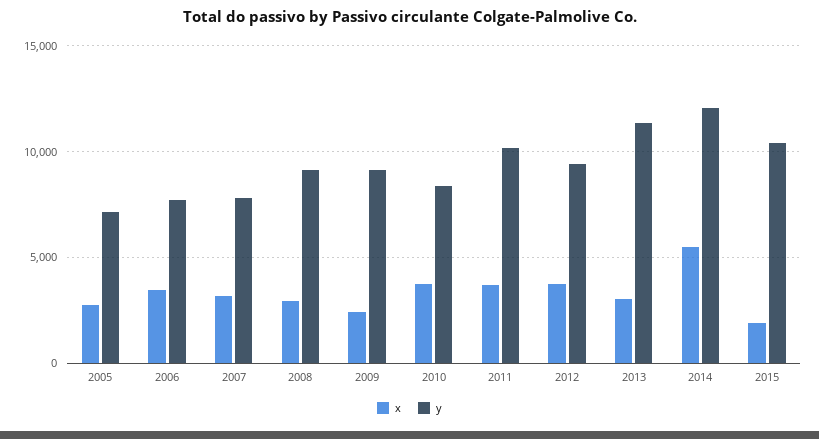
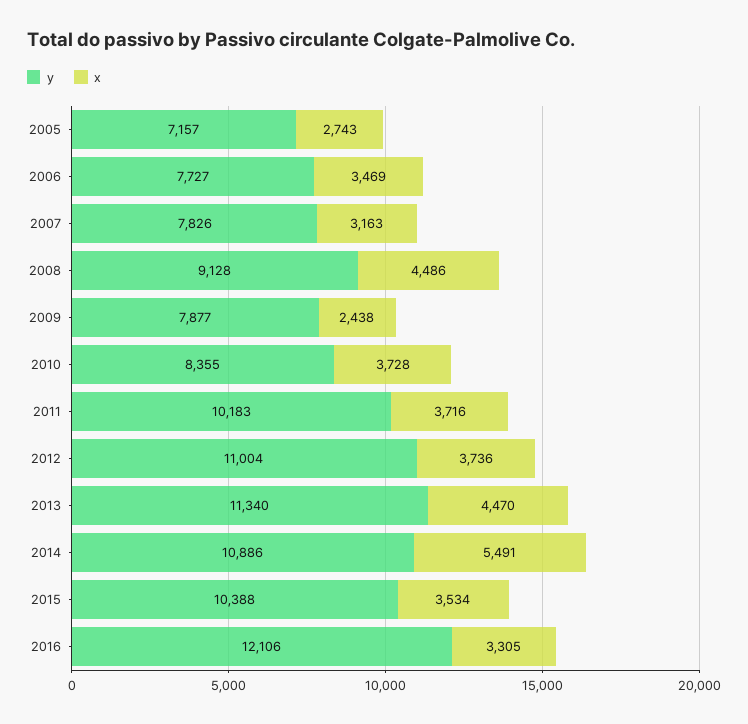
x, 2008: 3000 -> 4486
y, 2009: 9000 -> 7877
y, 2012: 9500 -> 11004
x, 2013: 3000 -> 4470
y, 2014: 12000 -> 10886
x, 2015: 2000 -> 3534
y, 2016: none -> 12106
x, 2016: none -> 3305

